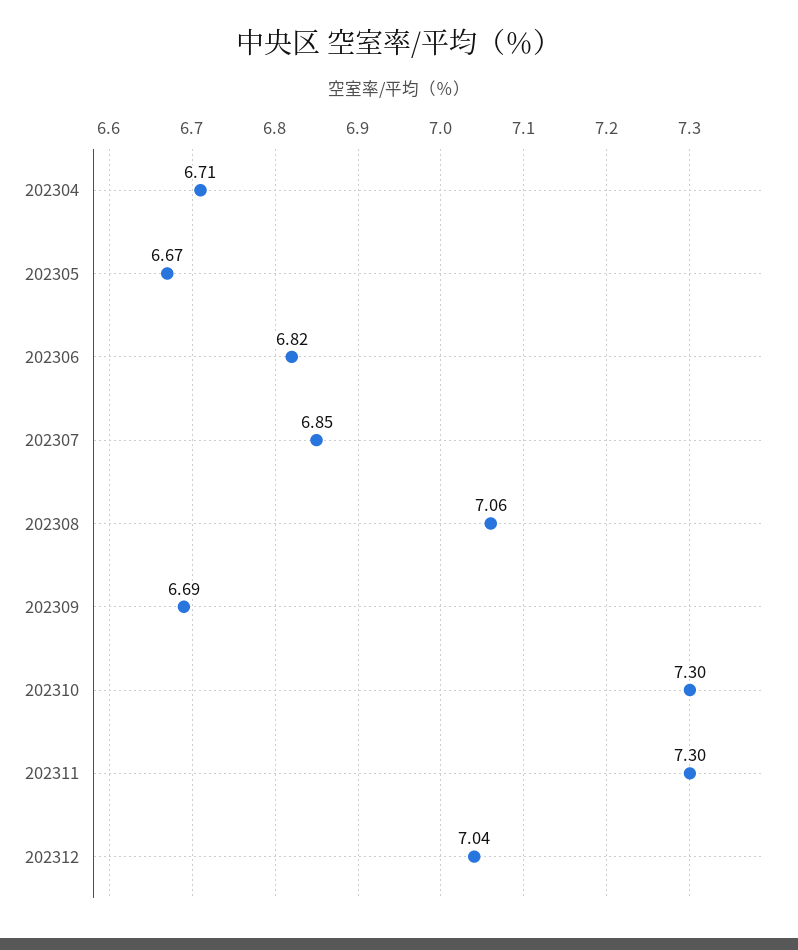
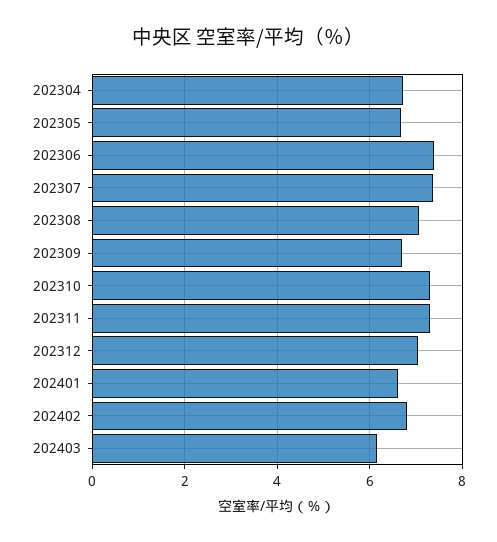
202306: 6.82 -> 7.4
202307: 6.85 -> 7.4
202401: none -> 6.6
202402: none -> 6.8
202403: none -> 6.2

